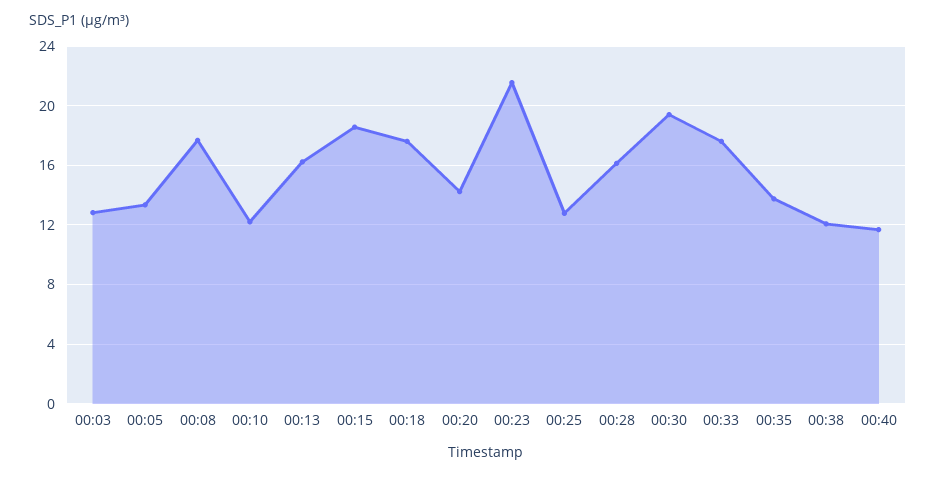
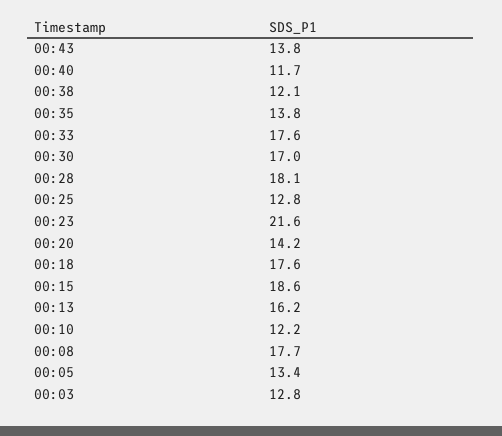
00:28: 16 -> 18.1
00:30: 19.5 -> 17
00:43: none -> 13.8

